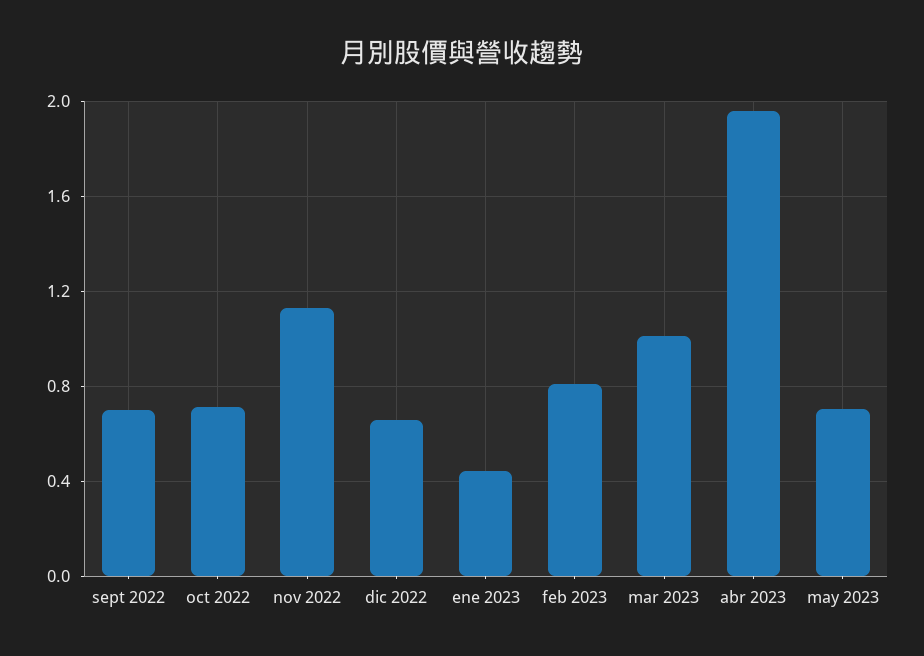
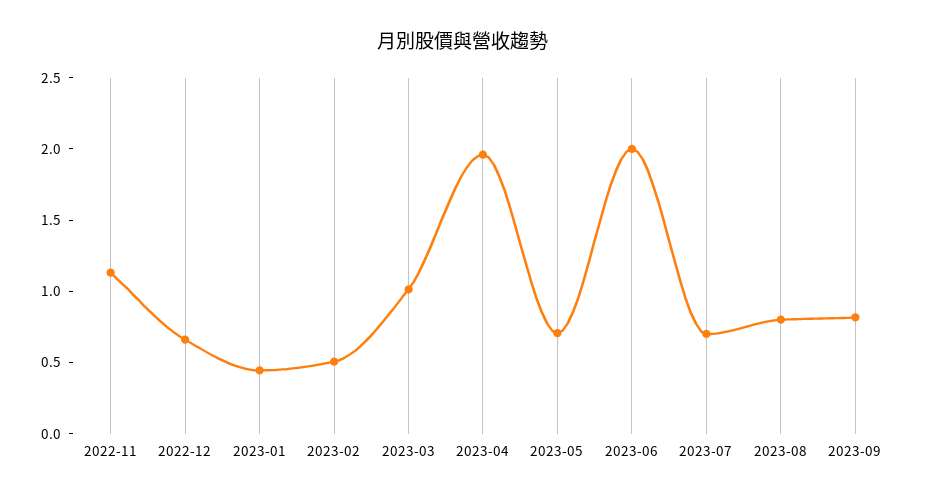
sept 2022: 0.7 -> none
oct 2022: 0.7 -> none
feb 2023: 0.8 -> 0.5
2023-06: none -> 2
2023-07: none -> 0.7
2023-08: none -> 0.8
2023-09: none -> 0.8

